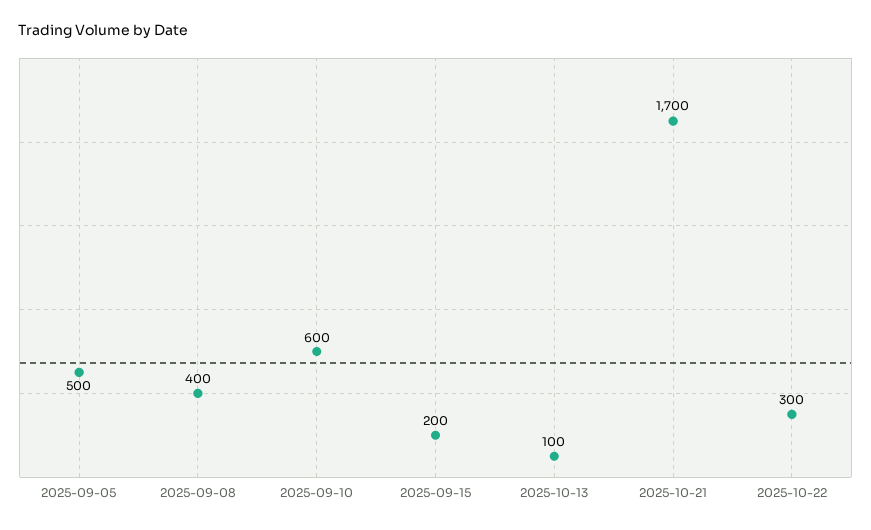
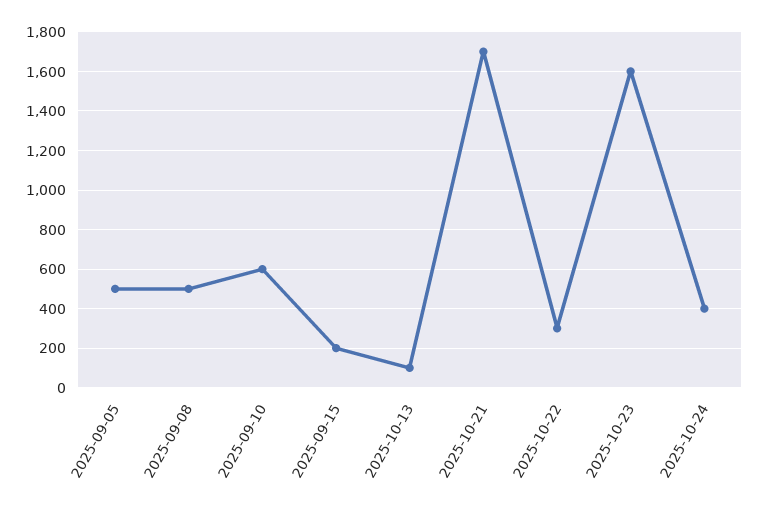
2025-09-08: 400 -> 500
2025-10-23: none -> 1600
2025-10-24: none -> 400

